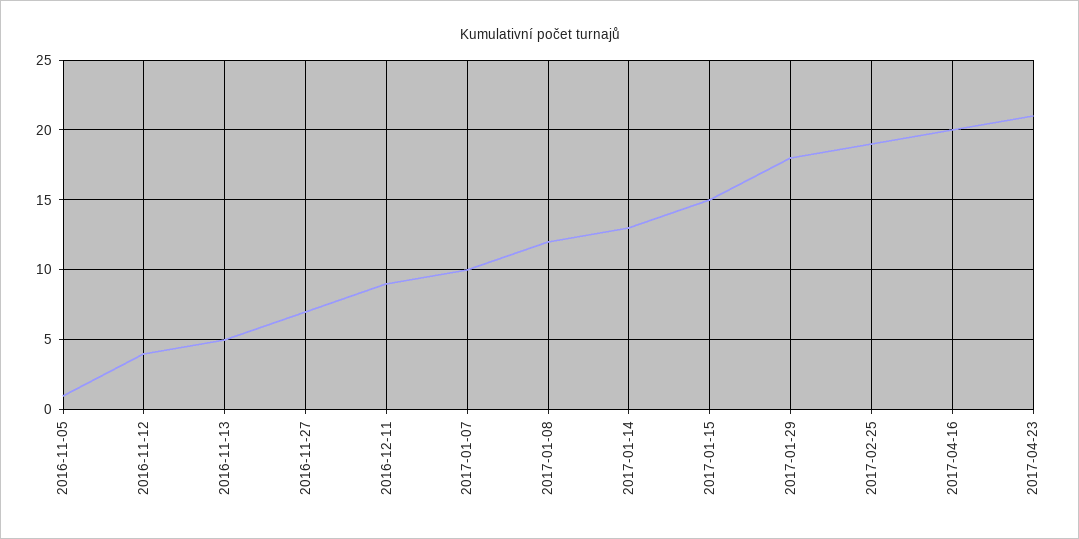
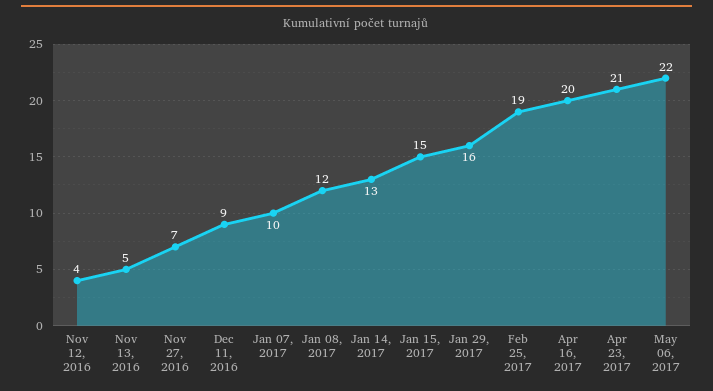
2016-11-05: 1 -> none
2017-01-29: 18 -> 16
May 06, 2017: none -> 22

